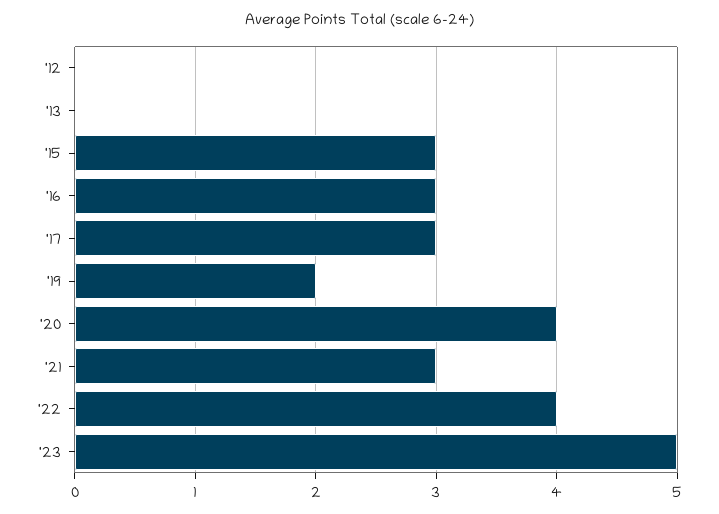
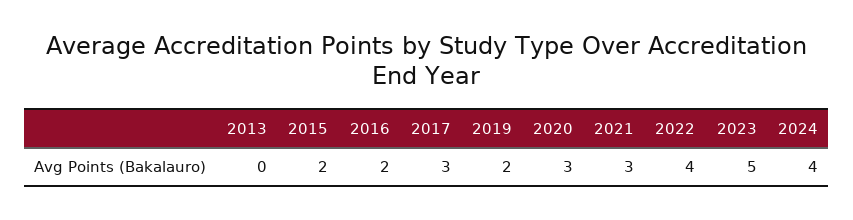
'12: 0 -> none
'15: 3 -> 2
'16: 3 -> 2
'20: 4 -> 3
2024: none -> 4

